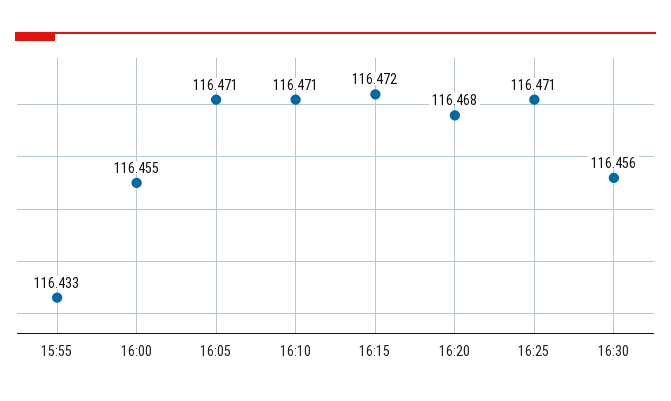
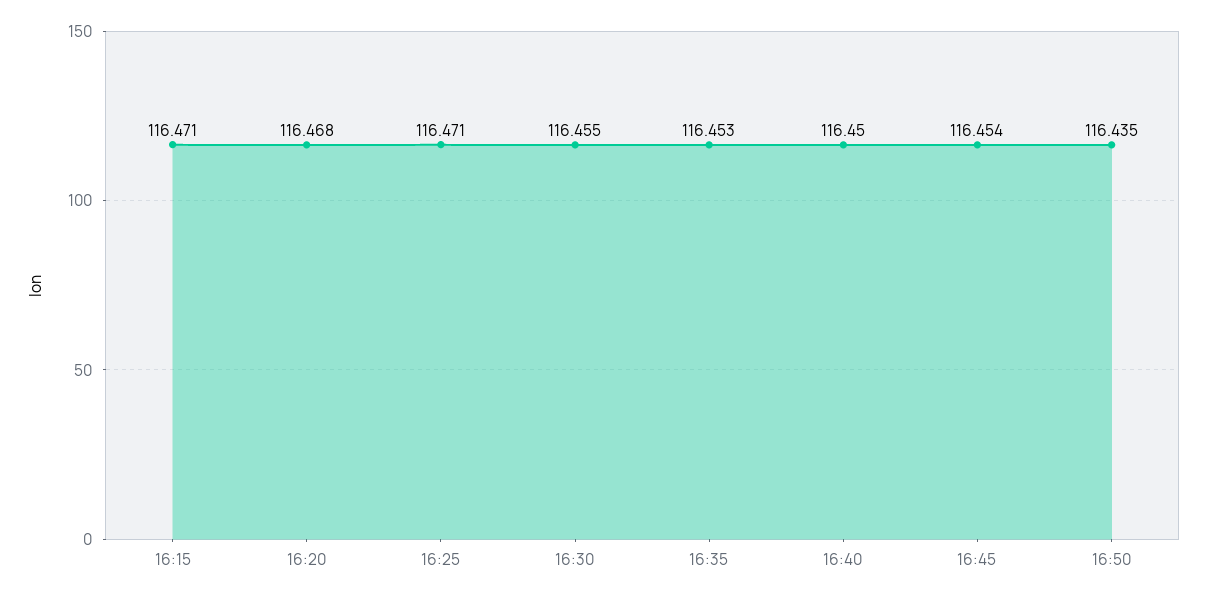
15:55: 116.433 -> none
16:00: 116.455 -> none
16:05: 116.471 -> none
16:10: 116.471 -> none
16:15: 116.472 -> 116.471
16:30: 116.456 -> 116.455
16:35: none -> 116.453
16:40: none -> 116.45
16:45: none -> 116.454
16:50: none -> 116.435

